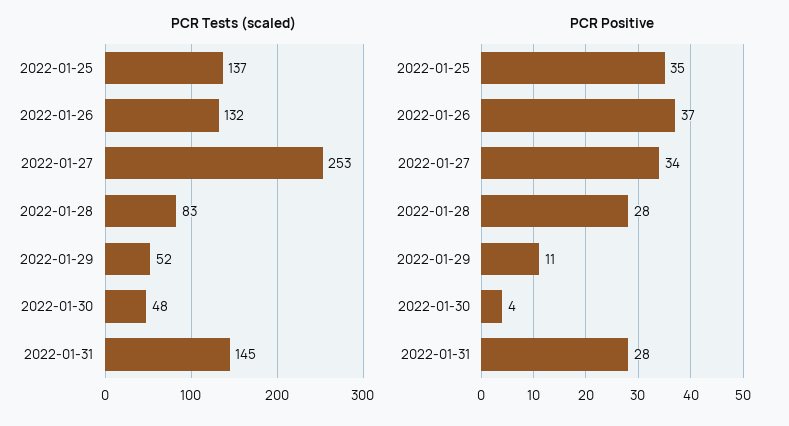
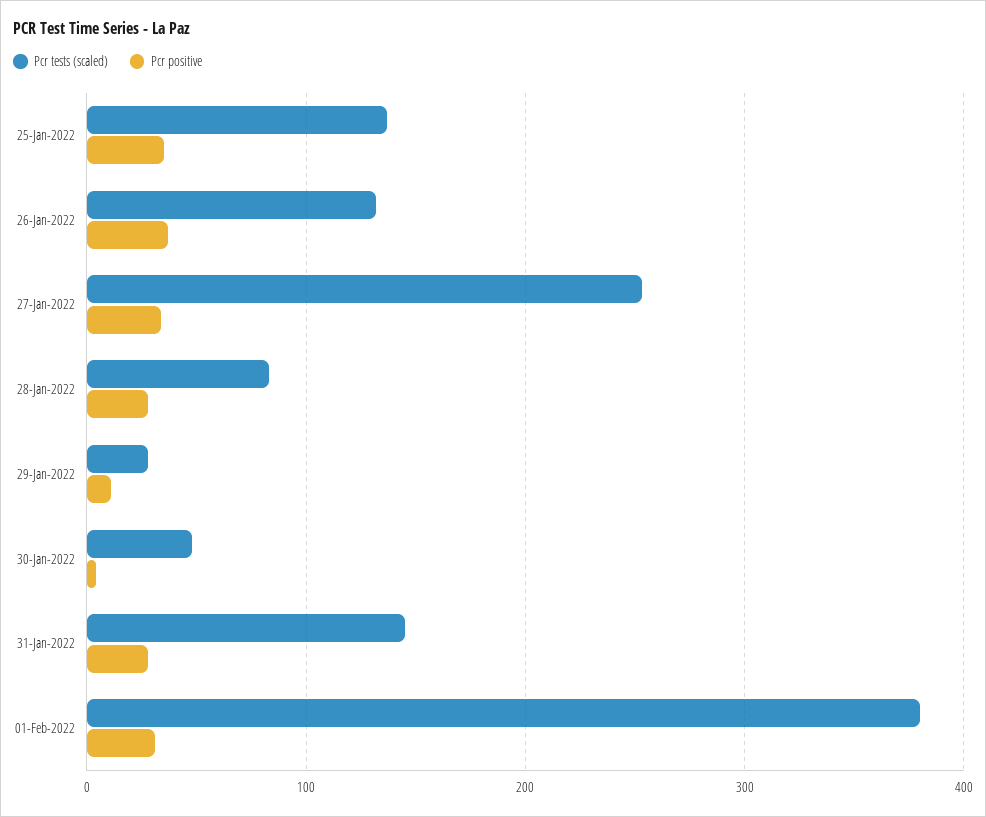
PCR Tests (scaled), 2022-01-29: 52 -> 30
PCR Tests (scaled), 01-Feb-2022: none -> 380
PCR Positive, 01-Feb-2022: none -> 30

